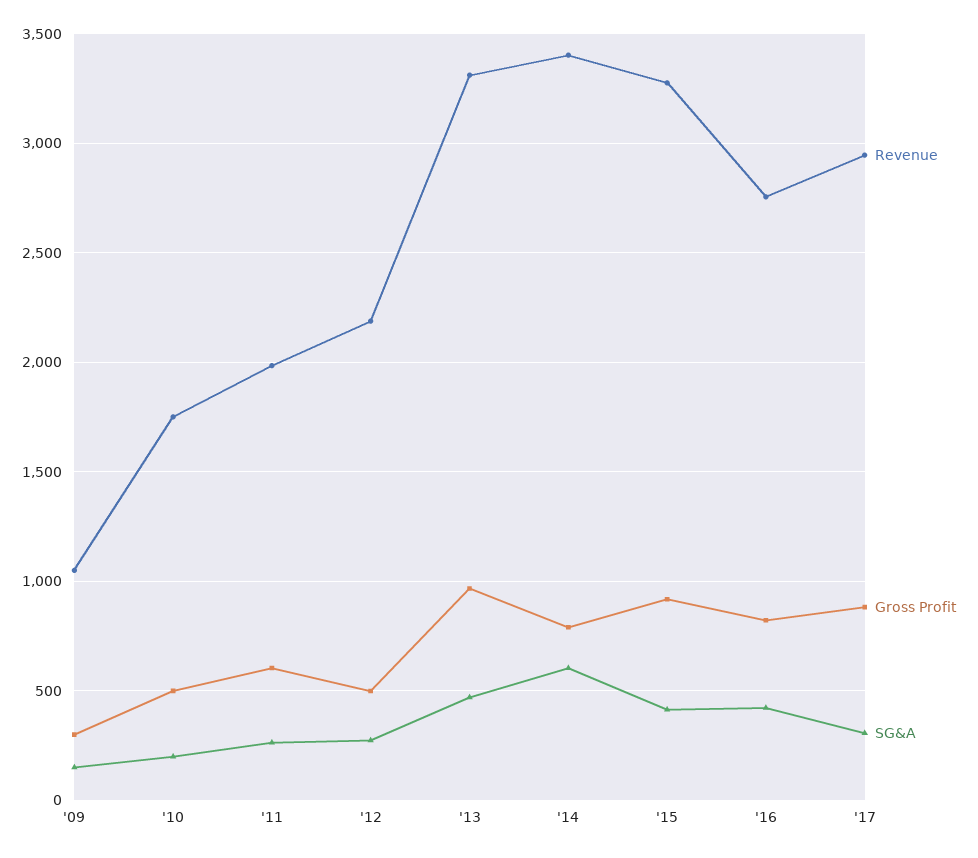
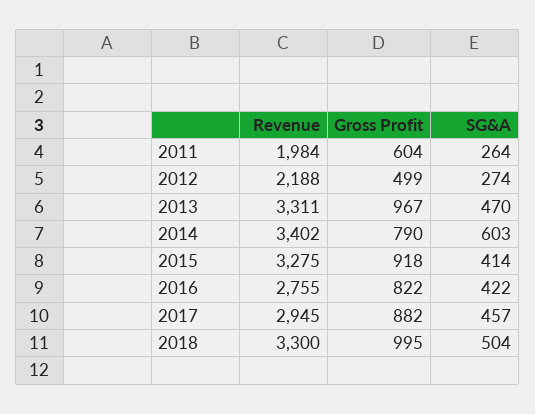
Revenue, '09: 1050 -> none
Gross Profit, '09: 300 -> none
SG&A, '09: 150 -> none
Revenue, '10: 1750 -> none
Gross Profit, '10: 500 -> none
SG&A, '10: 200 -> none
SG&A, '17: 300 -> 457
Revenue, 2018: none -> 3300
Gross Profit, 2018: none -> 995
SG&A, 2018: none -> 504

